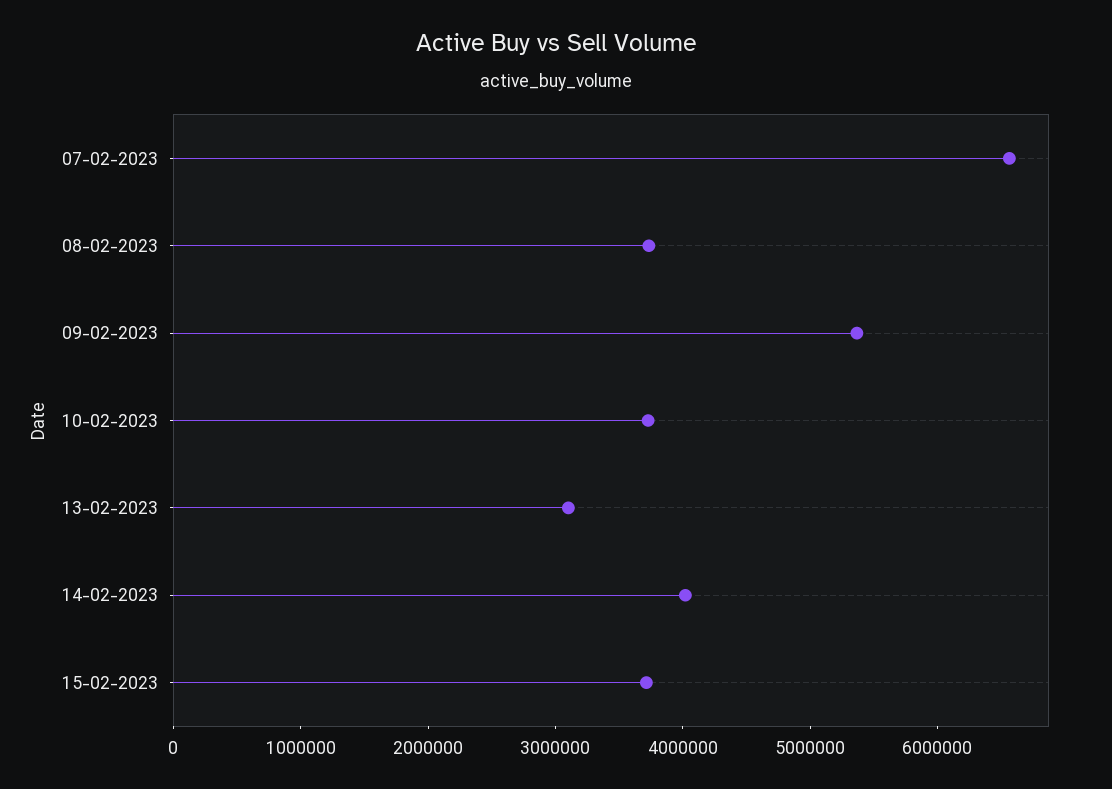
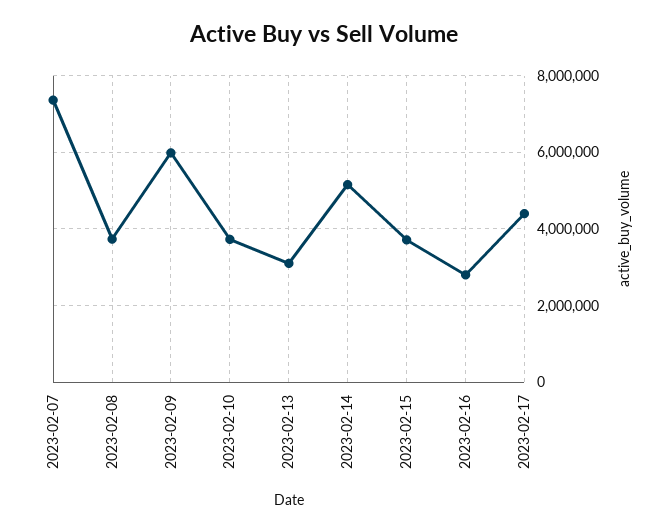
07-02-2023: 6600000 -> 7400000
09-02-2023: 5400000 -> 6000000
14-02-2023: 4000000 -> 5200000
2023-02-16: none -> 2800000
2023-02-17: none -> 4400000

